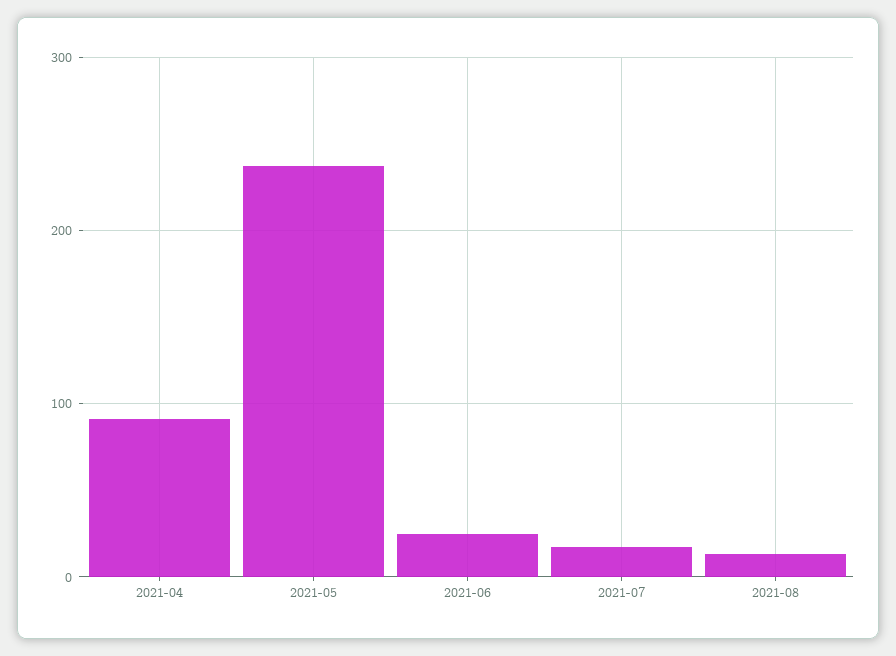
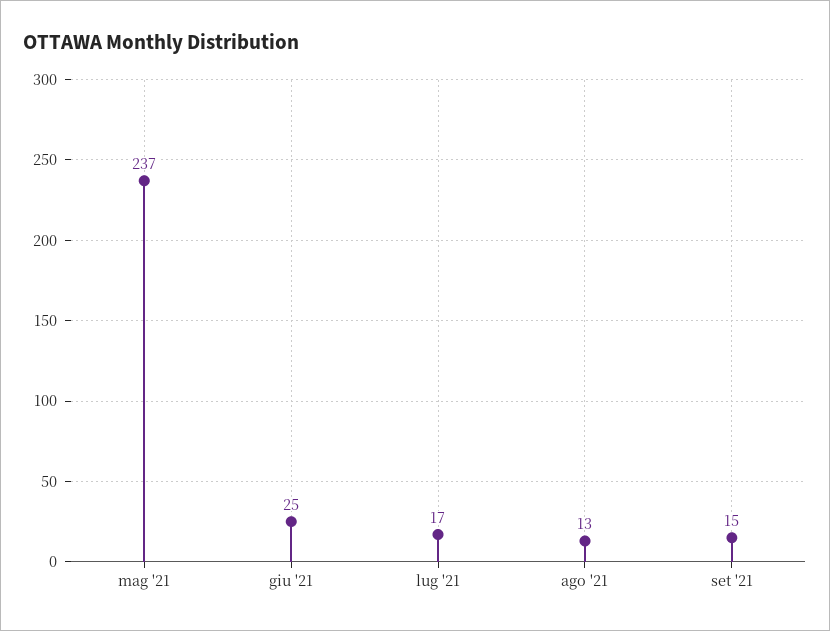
2021-04: 90 -> none
set '21: none -> 15

